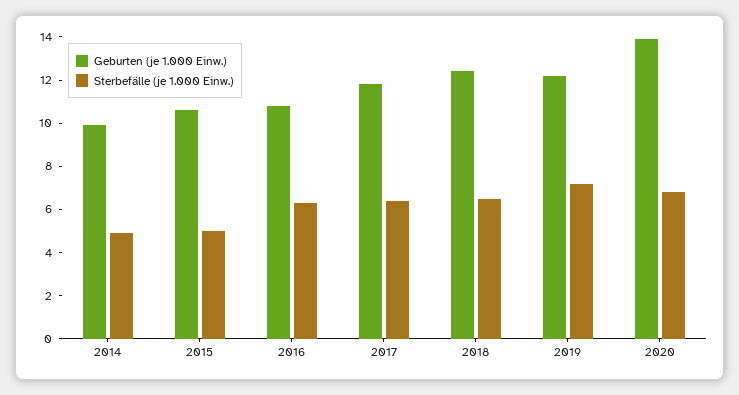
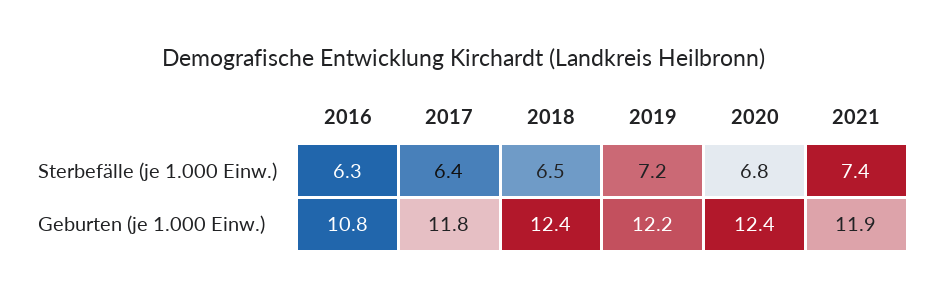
Geburten (je 1.000 Einw.), 2014: 10 -> none
Sterbefälle (je 1.000 Einw.), 2014: 5 -> none
Geburten (je 1.000 Einw.), 2015: 10.5 -> none
Sterbefälle (je 1.000 Einw.), 2015: 5 -> none
Geburten (je 1.000 Einw.), 2020: 14 -> 12.4
Sterbefälle (je 1.000 Einw.), 2021: none -> 7.4
Geburten (je 1.000 Einw.), 2021: none -> 11.9

